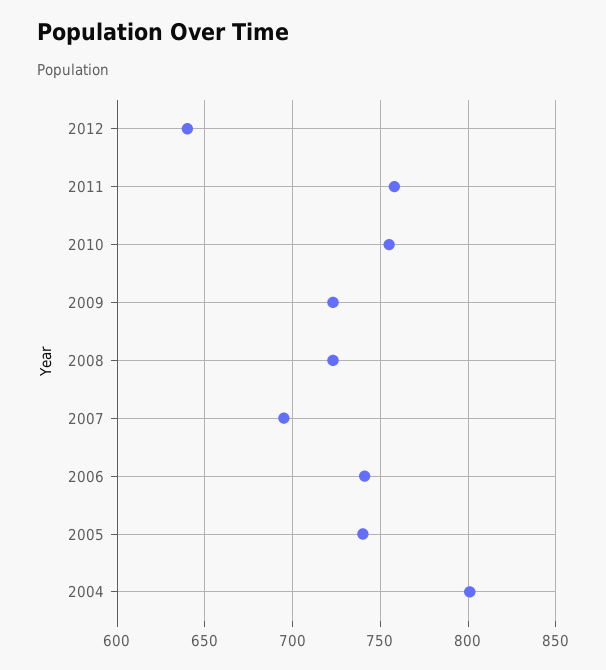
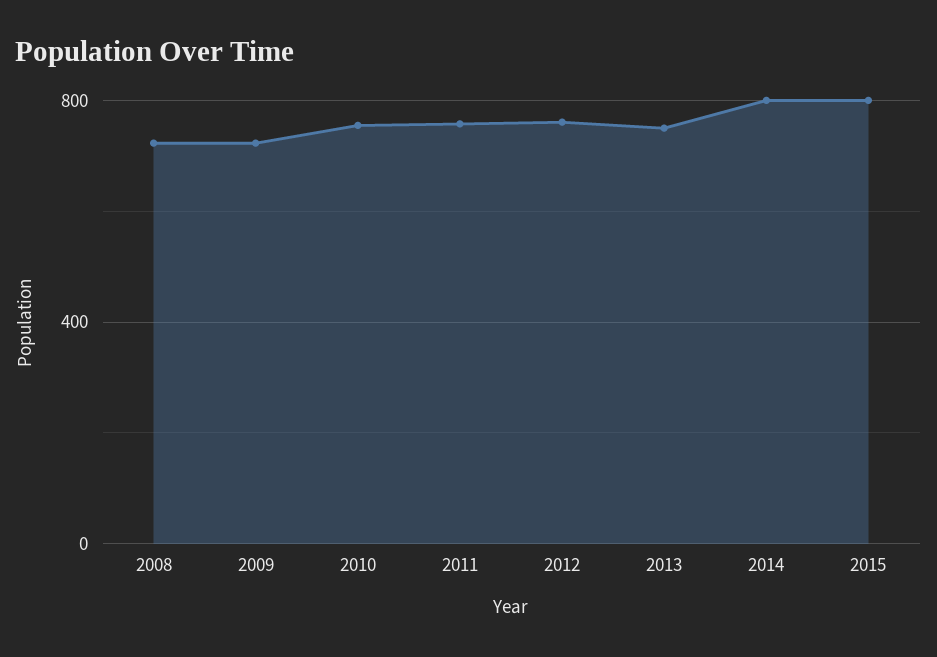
2012: 640 -> 750
2007: 695 -> none
2006: 740 -> none
2005: 740 -> none
2004: 800 -> none
2013: none -> 750
2014: none -> 800
2015: none -> 800

